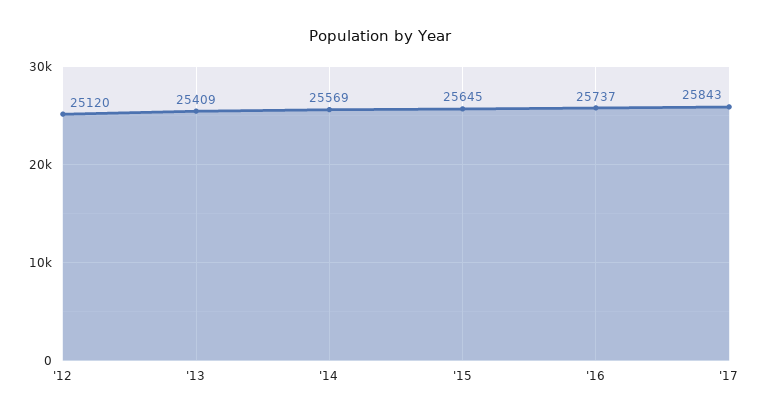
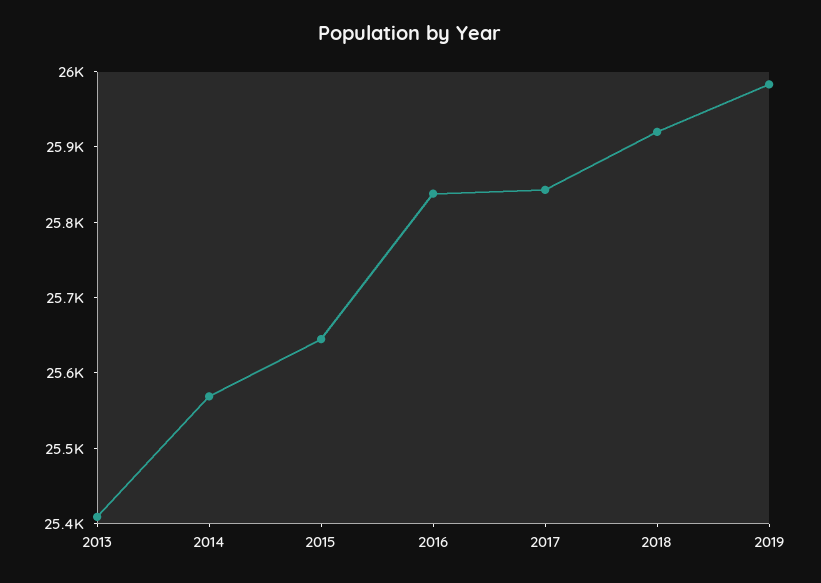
'12: 25120 -> none
'16: 25737 -> 25840
2018: none -> 25920
2019: none -> 25980

